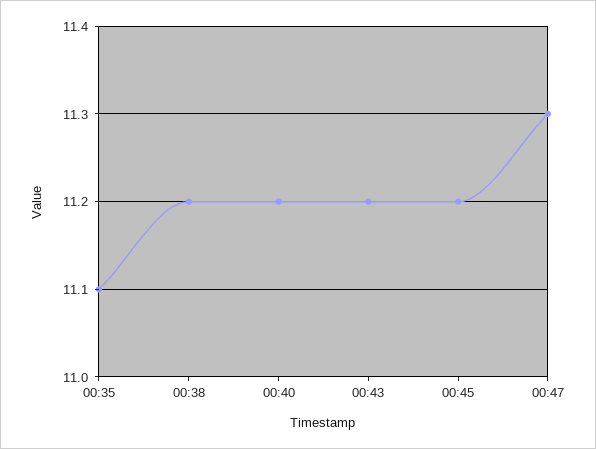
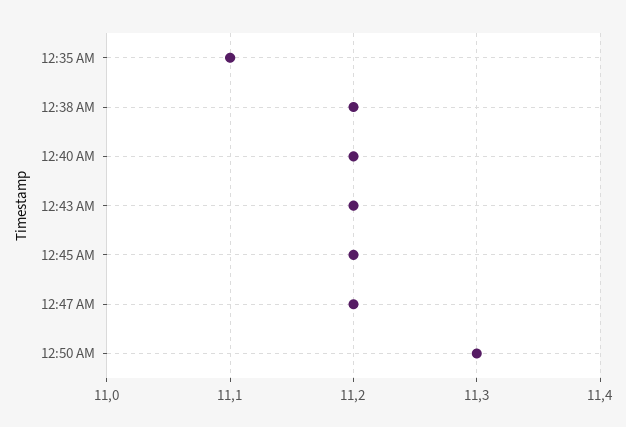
00:47: 11.3 -> 11.2
12:50 AM: none -> 11.3

